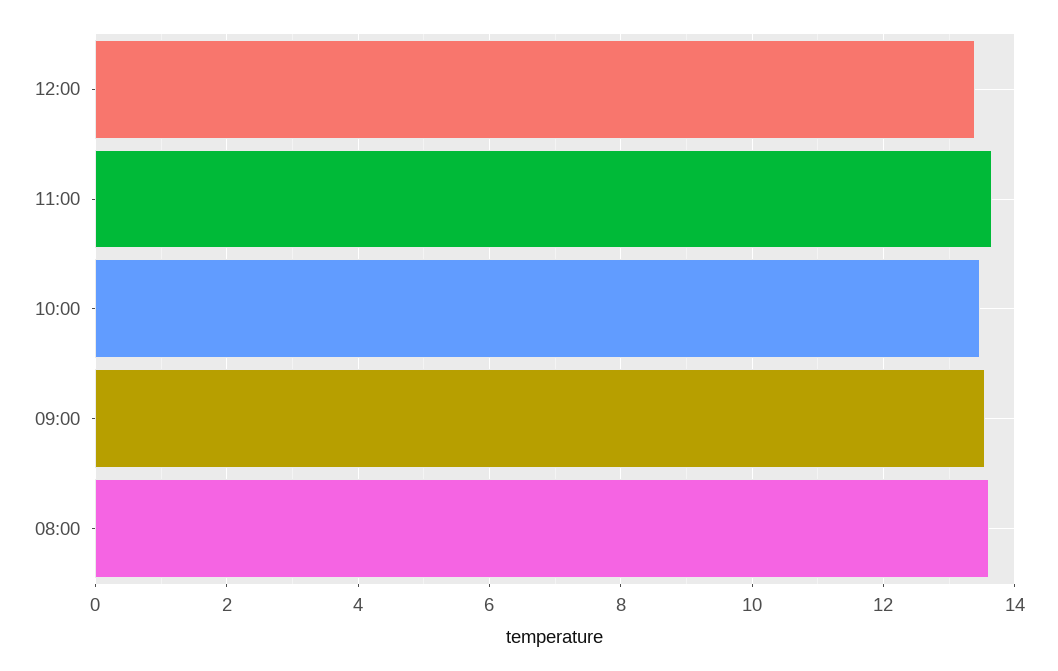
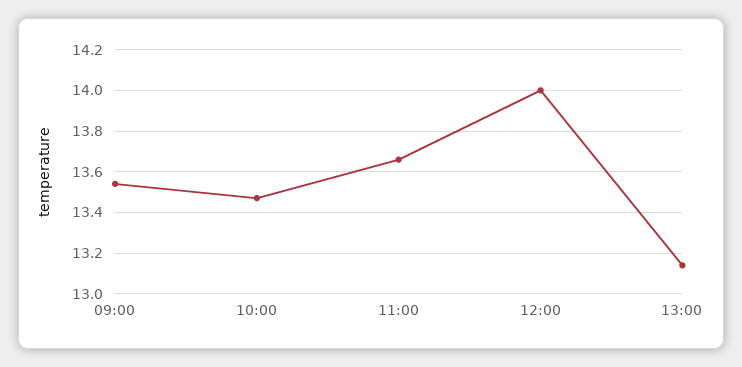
12:00: 13.4 -> 14
08:00: 13.6 -> none
13:00: none -> 13.15

